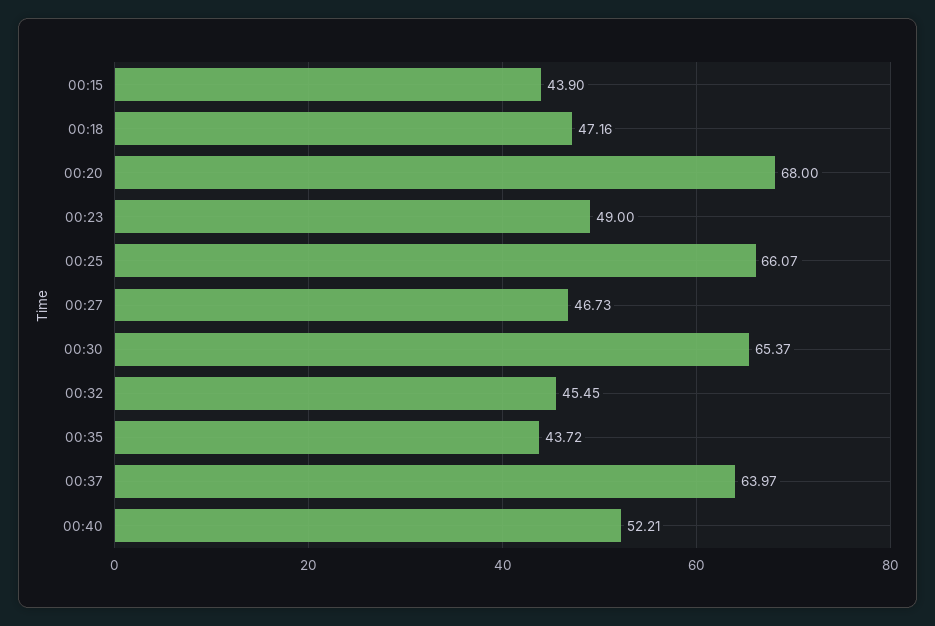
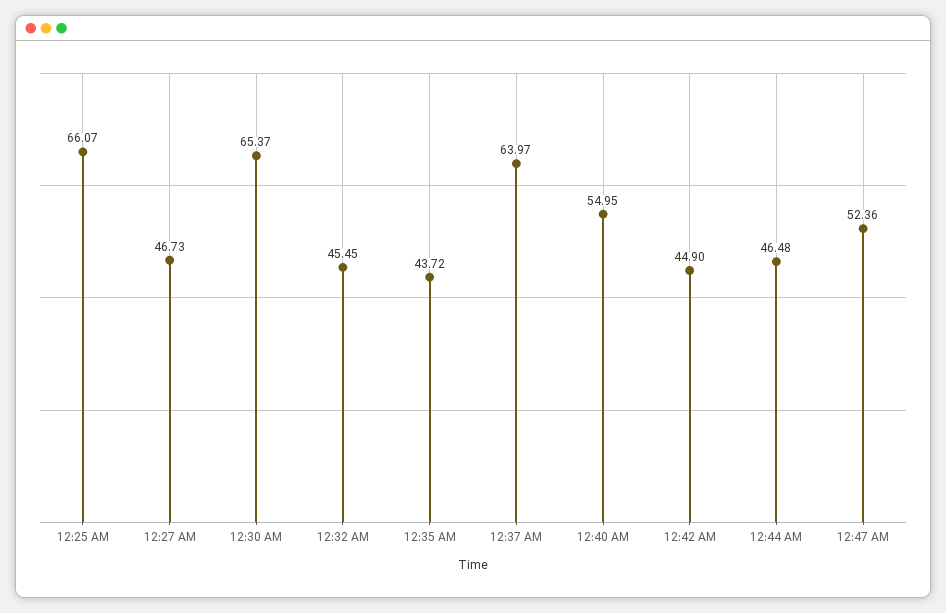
00:15: 43.9 -> none
00:18: 47.16 -> none
00:20: 68 -> none
00:23: 49 -> none
00:40: 52.21 -> 54.95
12:42 AM: none -> 44.9
12:44 AM: none -> 46.48
12:47 AM: none -> 52.36

